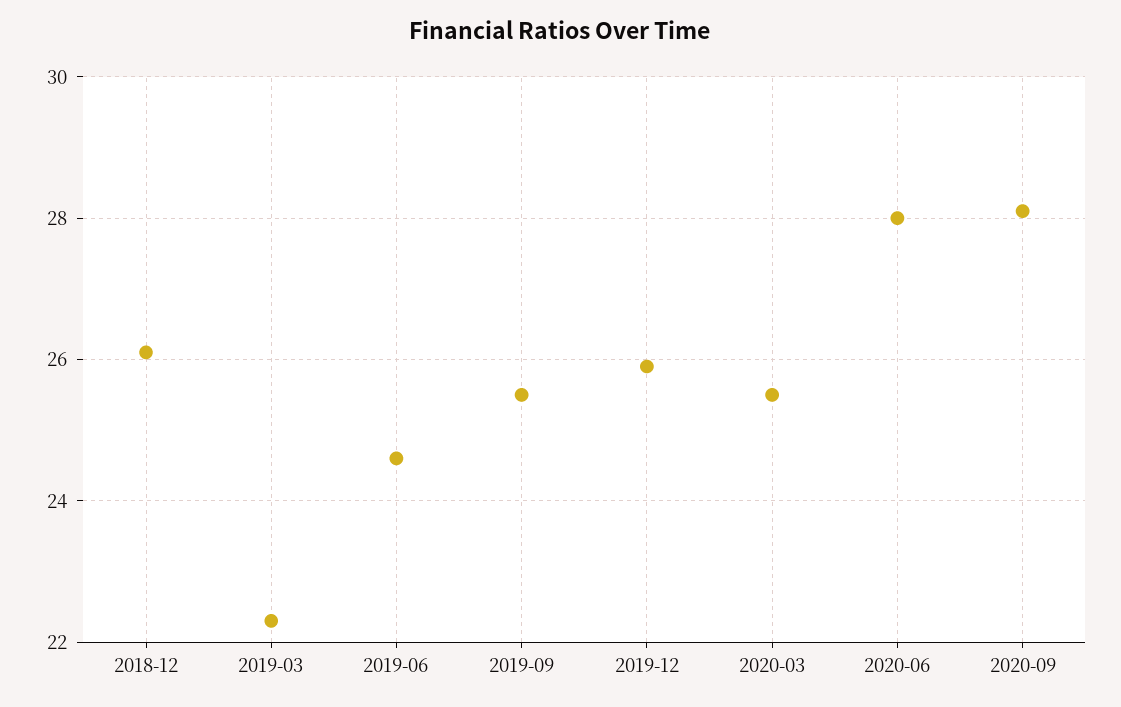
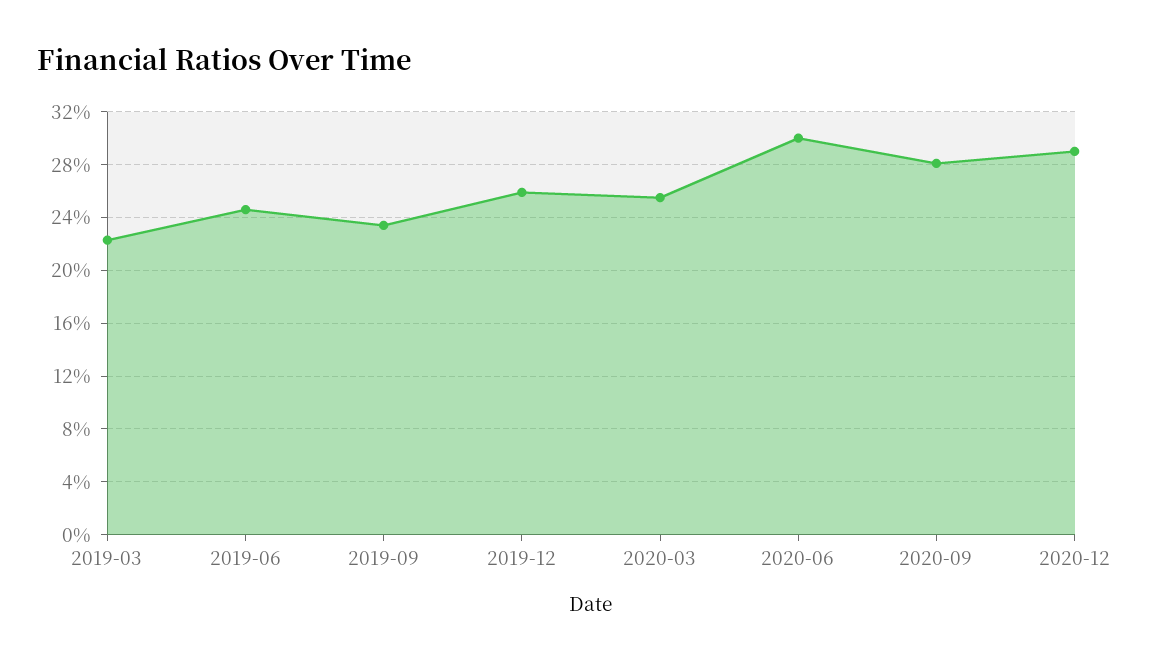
2018-12: 26 -> none
2019-09: 25.5 -> 23.5
2020-06: 28 -> 30
2020-12: none -> 29

